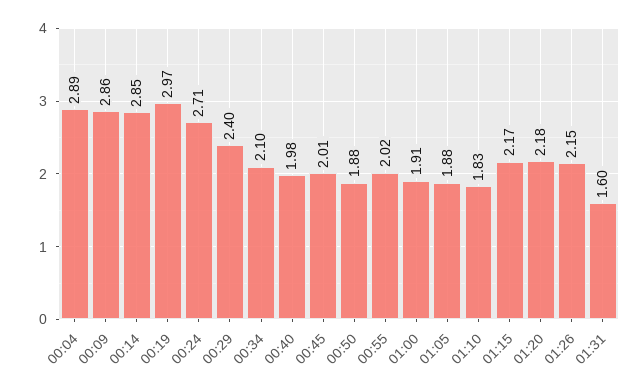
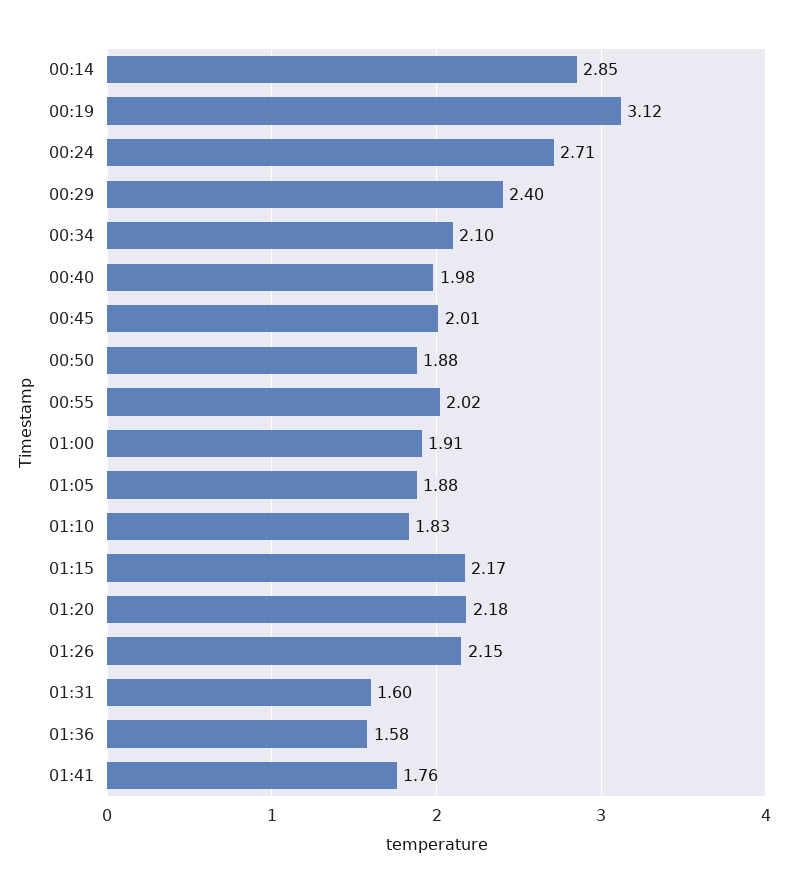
00:04: 2.89 -> none
00:09: 2.86 -> none
00:19: 2.97 -> 3.12
01:36: none -> 1.58
01:41: none -> 1.76

